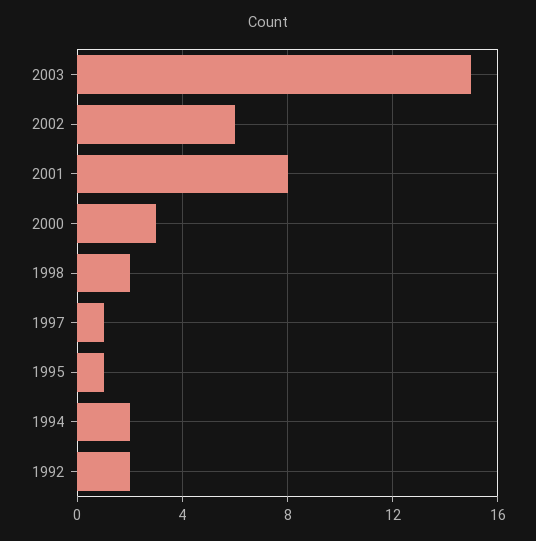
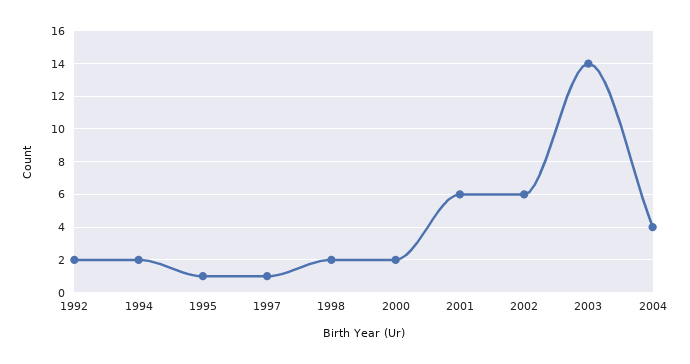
2003: 15 -> 14
2001: 8 -> 6
2000: 3 -> 2
2004: none -> 4

